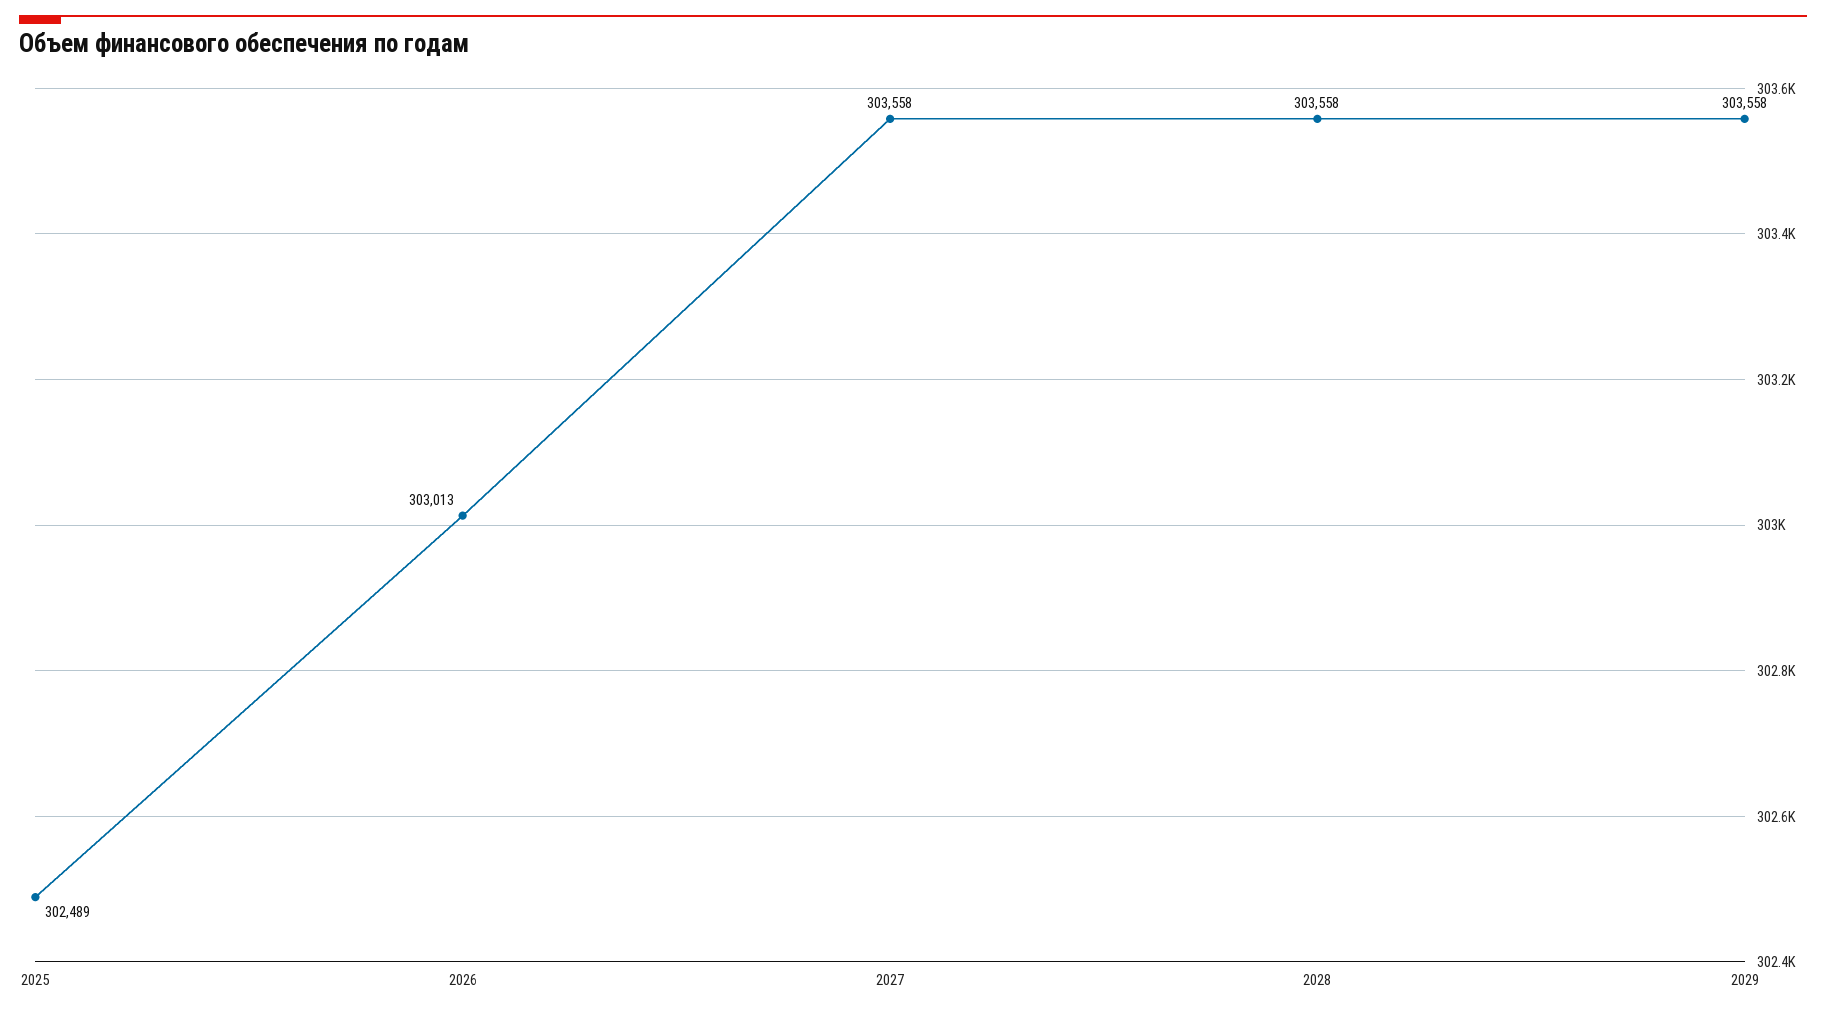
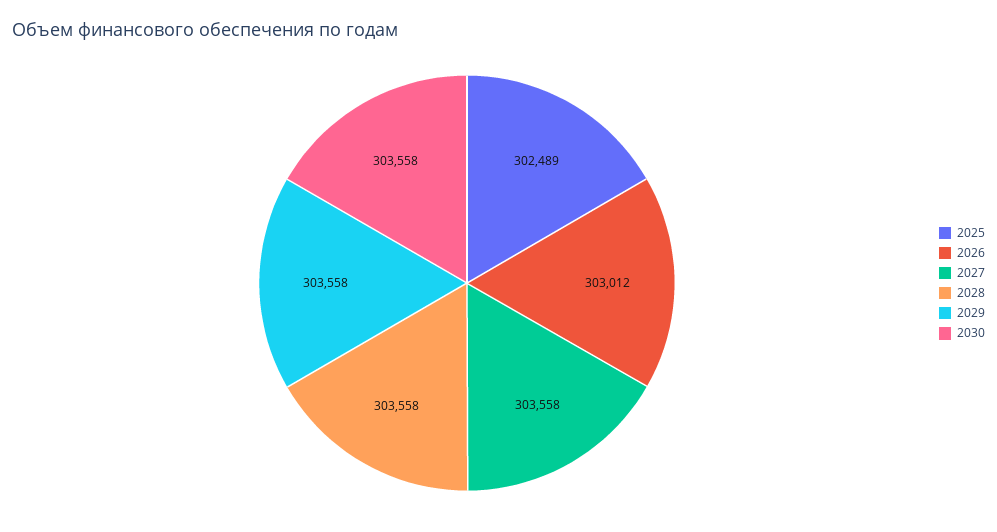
2026: 303013 -> 303012
2030: none -> 303558

